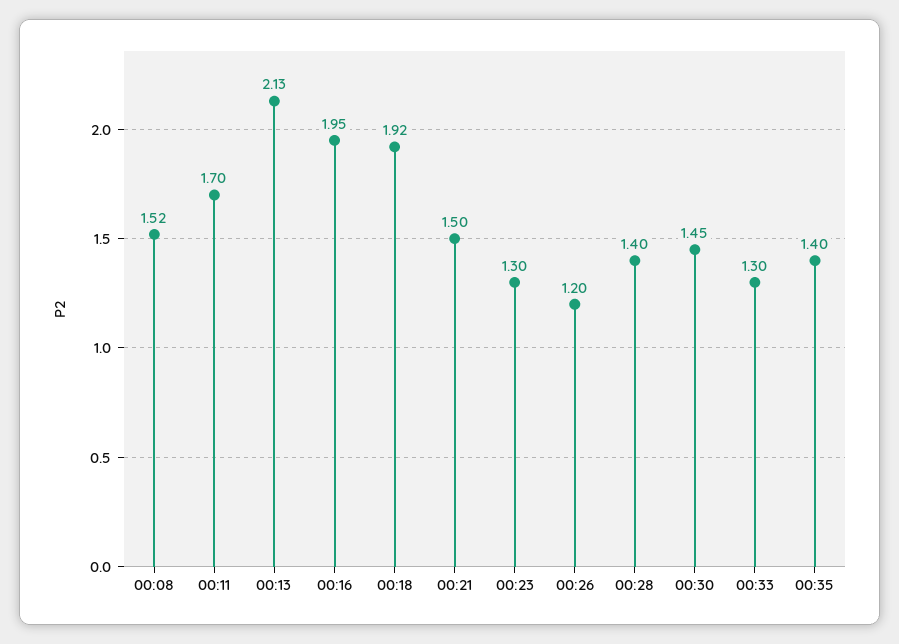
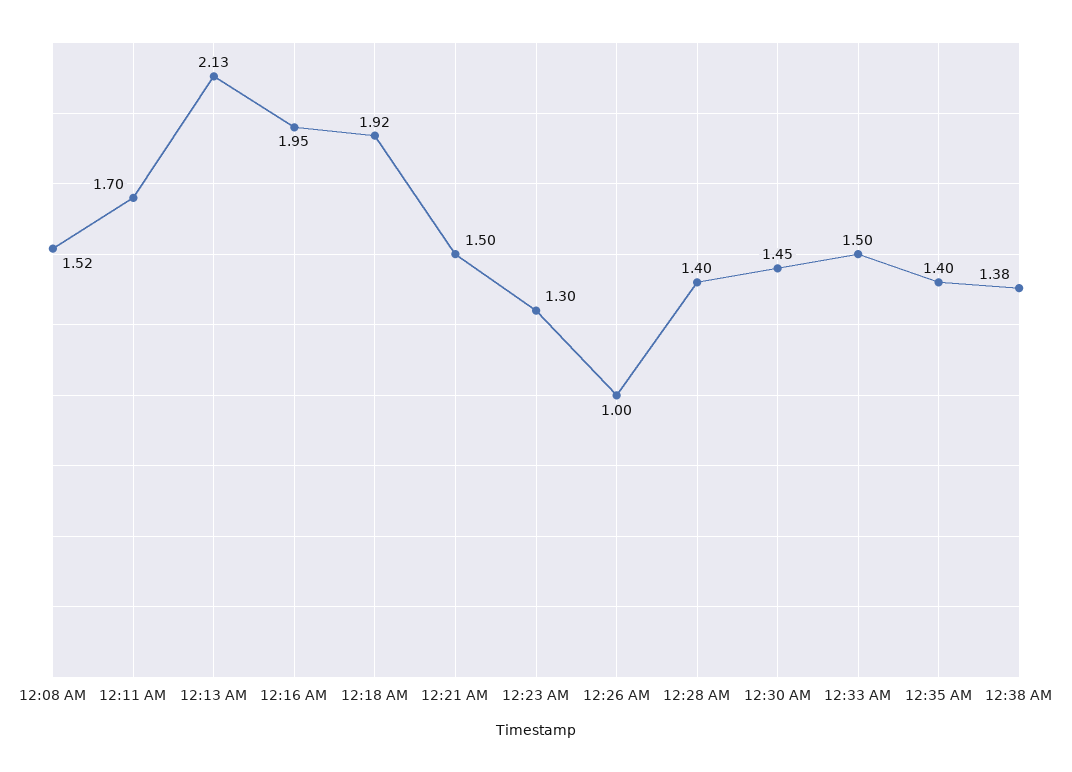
00:26: 1.2 -> 1
00:33: 1.3 -> 1.5
12:38 AM: none -> 1.38

